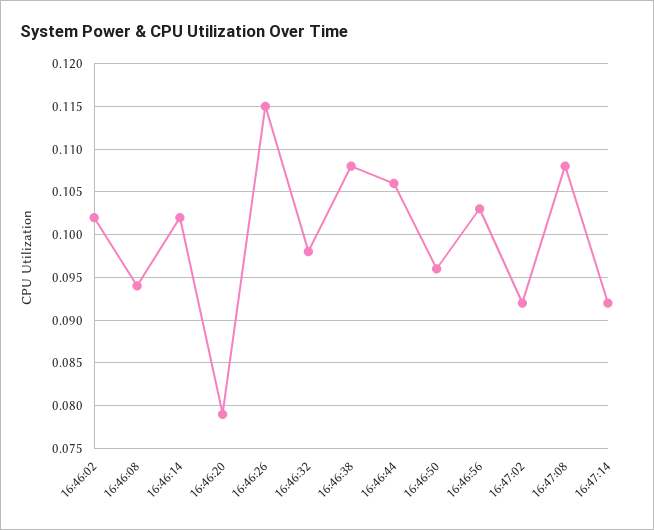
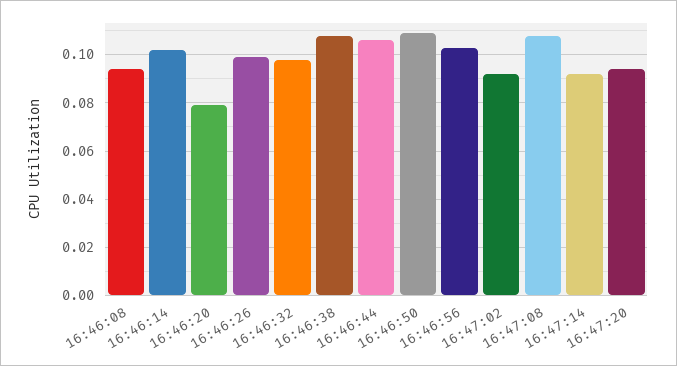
16:46:02: 0.102 -> none
16:46:26: 0.115 -> 0.1
16:46:50: 0.096 -> 0.11
16:47:20: none -> 0.095

